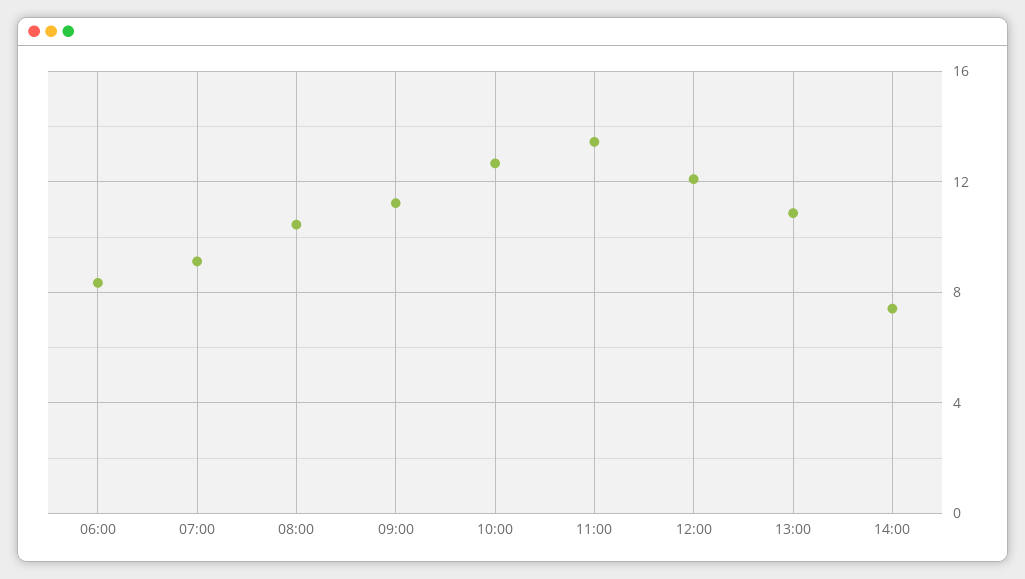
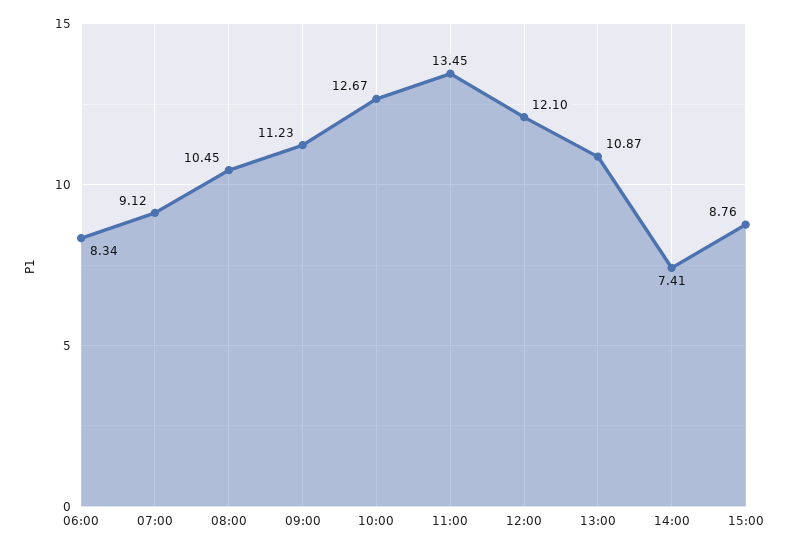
15:00: none -> 8.76

